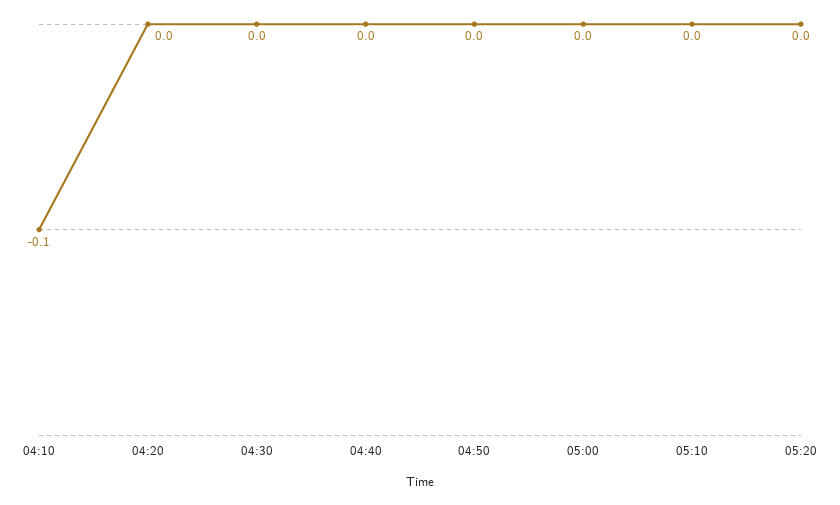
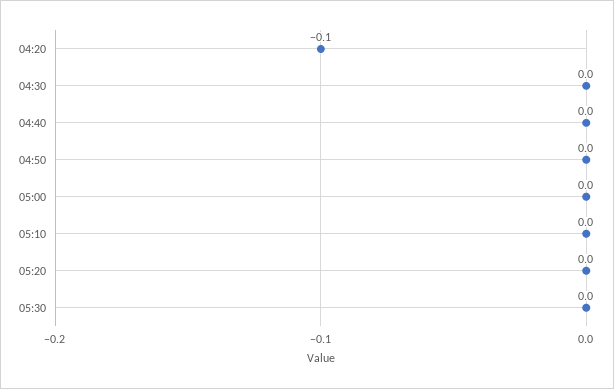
04:10: -0.1 -> none
04:20: 0 -> -0.1
05:30: none -> 0

